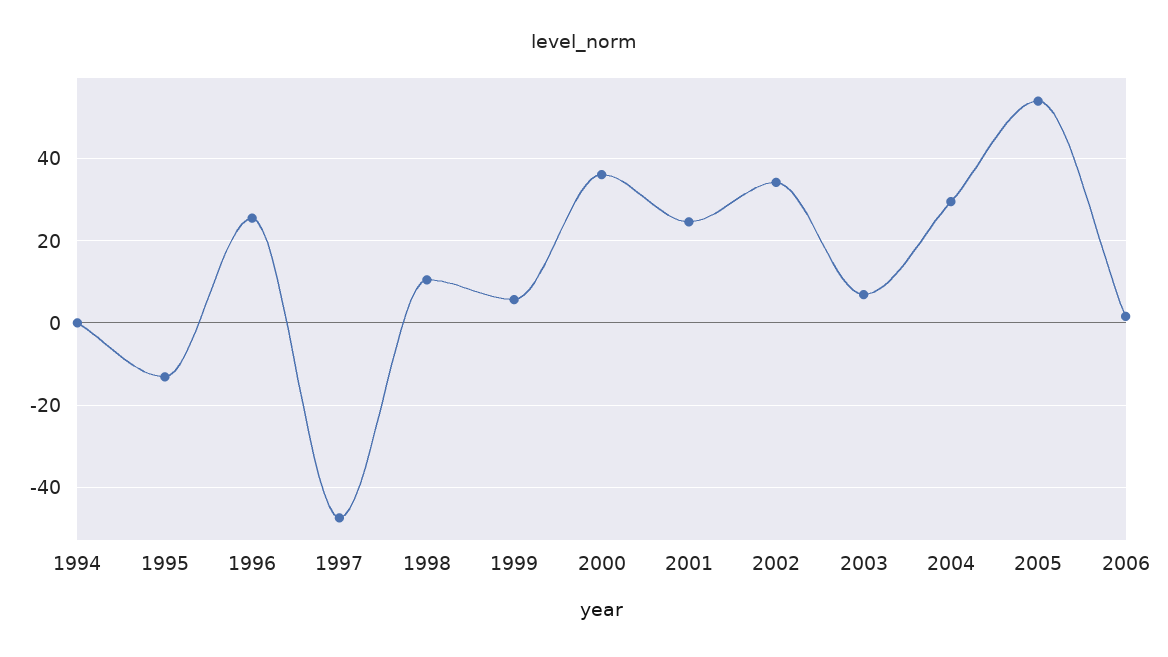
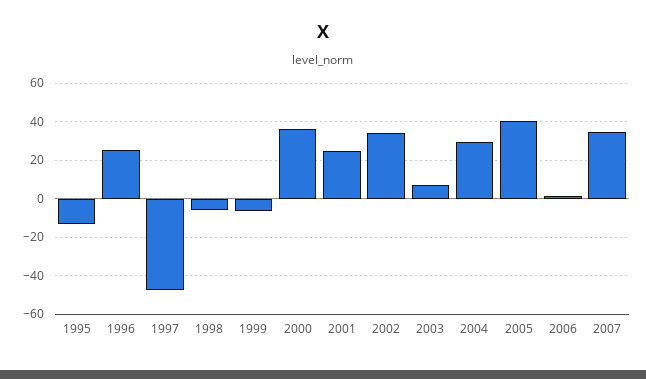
1994: 0 -> none
1998: 10 -> -5
1999: 6 -> -5
2005: 54 -> 40
2007: none -> 35

